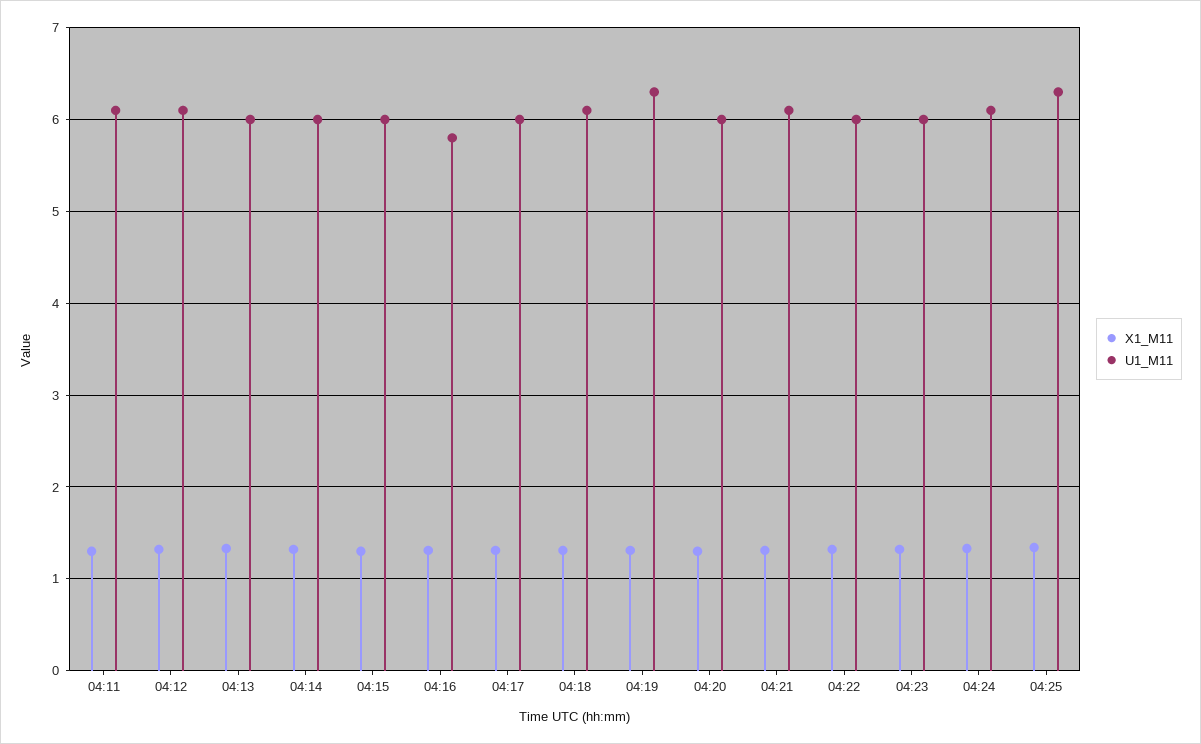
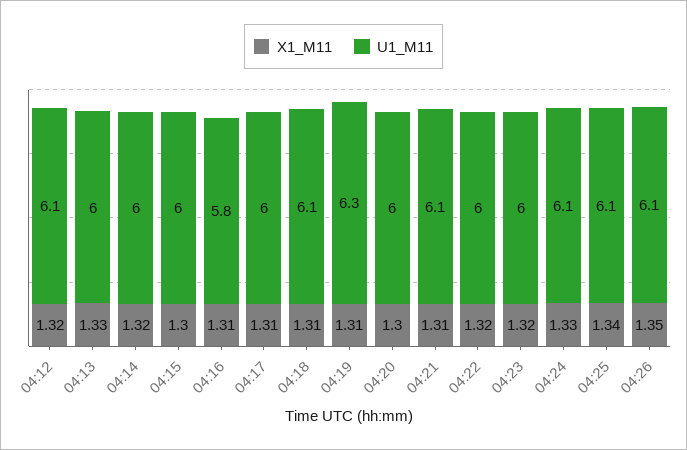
X1_M11, 04:11: 1.3 -> none
U1_M11, 04:11: 6.1 -> none
U1_M11, 04:25: 6.3 -> 6.1
X1_M11, 04:26: none -> 1.35
U1_M11, 04:26: none -> 6.1

